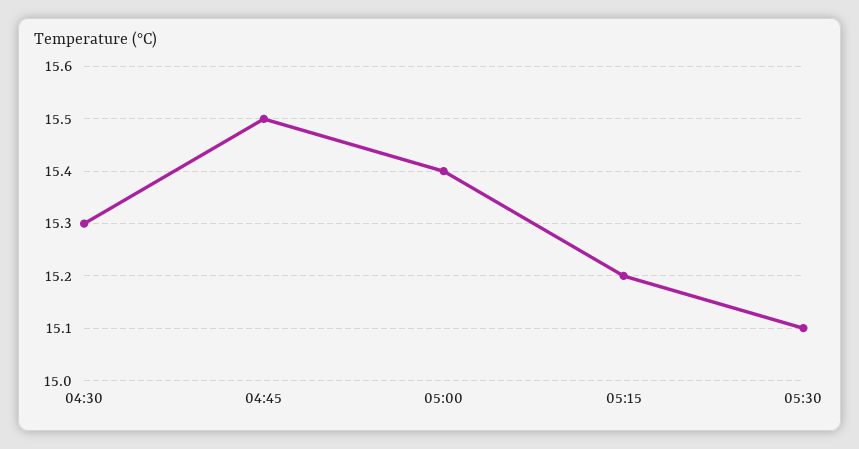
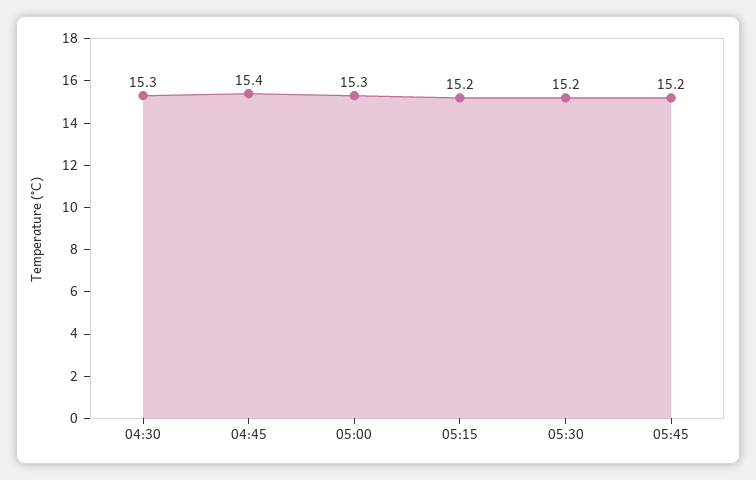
04:45: 15.5 -> 15.4
05:00: 15.4 -> 15.3
05:30: 15.1 -> 15.2
05:45: none -> 15.2

